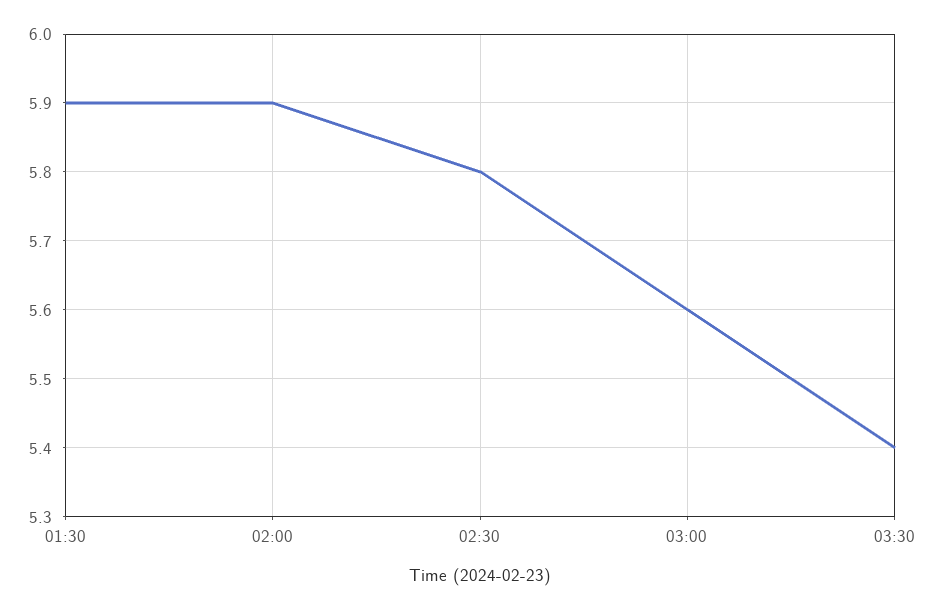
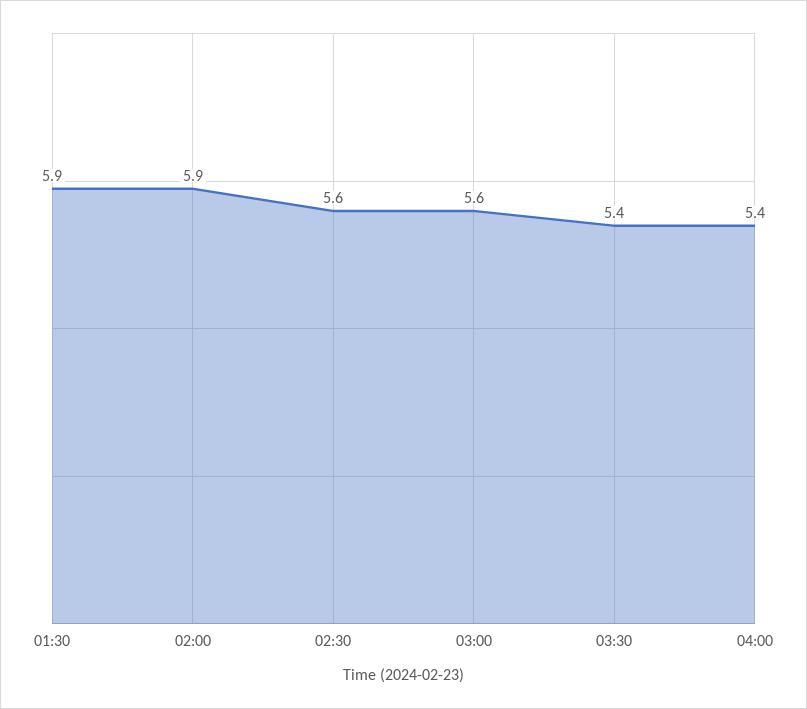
02:30: 5.8 -> 5.6
04:00: none -> 5.4

